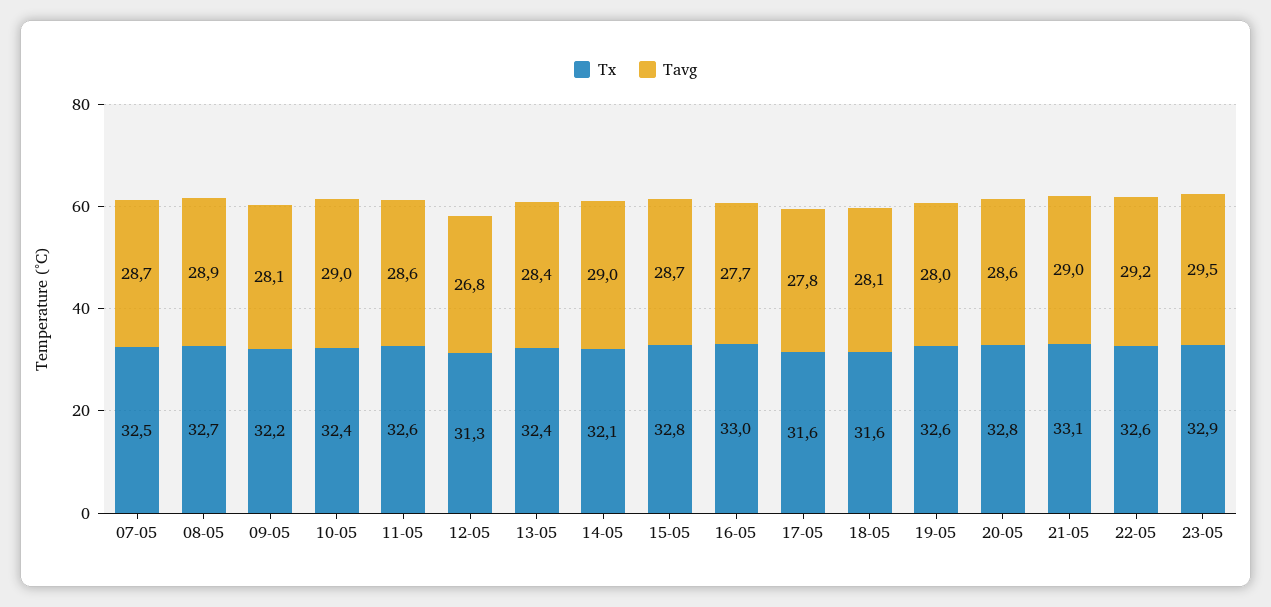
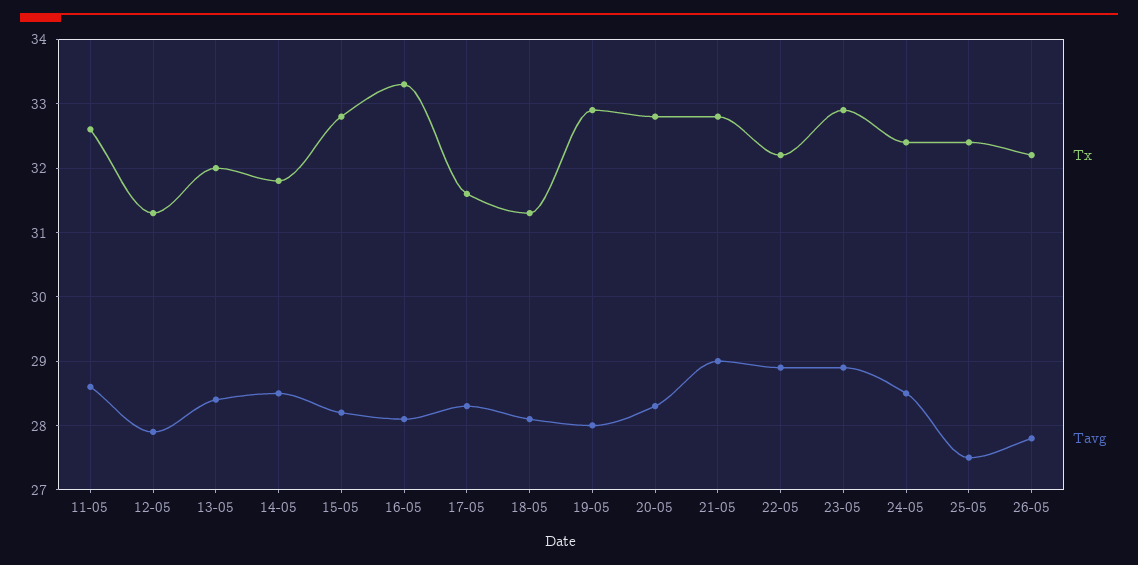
Tx, 07-05: 32.5 -> none
Tavg, 07-05: 28.7 -> none
Tx, 08-05: 32.7 -> none
Tavg, 08-05: 28.9 -> none
Tx, 09-05: 32.2 -> none
Tavg, 09-05: 28.1 -> none
Tx, 10-05: 32.4 -> none
Tavg, 10-05: 29 -> none
Tavg, 12-05: 26.8 -> 27.9
Tx, 13-05: 32.4 -> 32
Tx, 14-05: 32.1 -> 31.8
Tavg, 14-05: 29 -> 28.5
Tavg, 15-05: 28.7 -> 28.2
Tx, 16-05: 33 -> 33.3
Tavg, 16-05: 27.7 -> 28.1
Tavg, 17-05: 27.8 -> 28.3
Tx, 18-05: 31.6 -> 31.3
Tx, 19-05: 32.6 -> 32.9
Tavg, 20-05: 28.6 -> 28.3
Tx, 21-05: 33.1 -> 32.8
Tx, 22-05: 32.6 -> 32.2
Tavg, 22-05: 29.2 -> 28.9
Tavg, 23-05: 29.5 -> 28.9
Tx, 24-05: none -> 32.4
Tavg, 24-05: none -> 28.5
Tx, 25-05: none -> 32.4
Tavg, 25-05: none -> 27.5
Tx, 26-05: none -> 32.2
Tavg, 26-05: none -> 27.8

